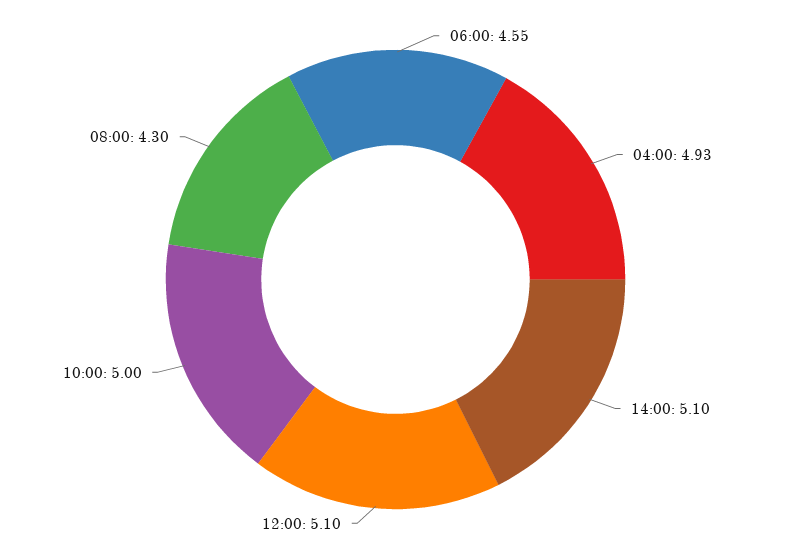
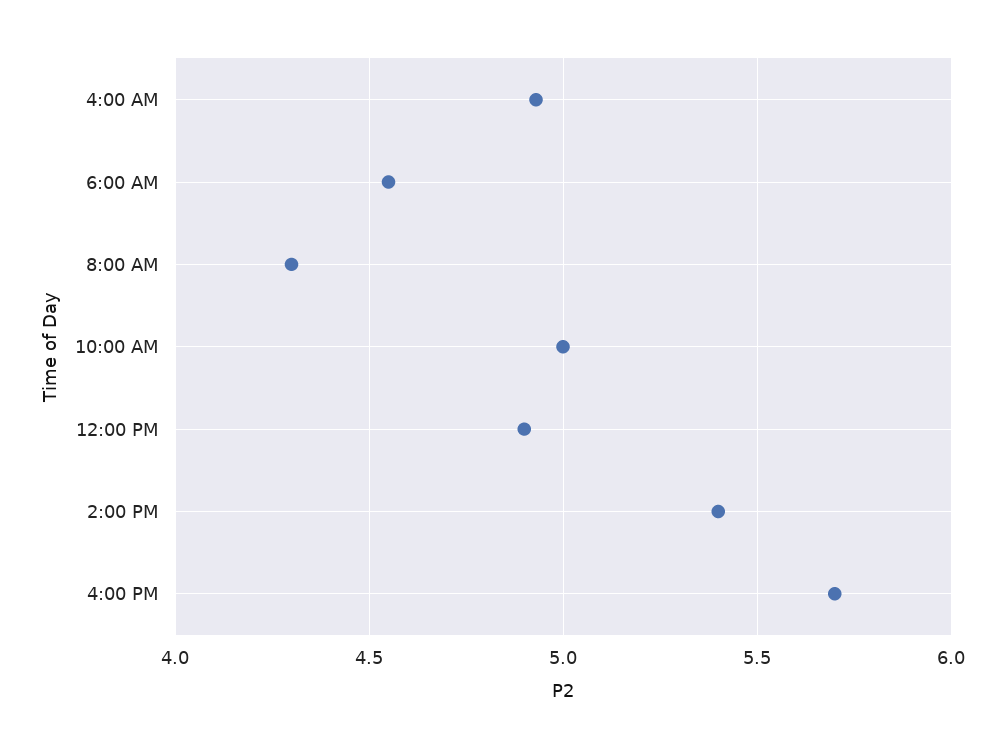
14:00: 5.1 -> 5.4
12:00: 5.1 -> 4.9
4:00 PM: none -> 5.7

